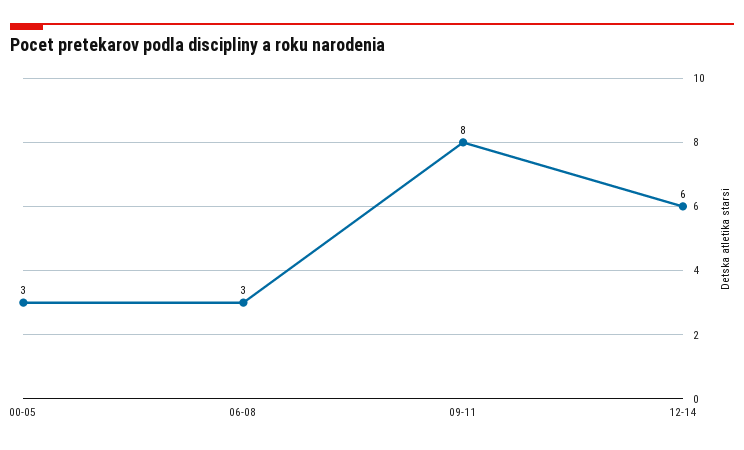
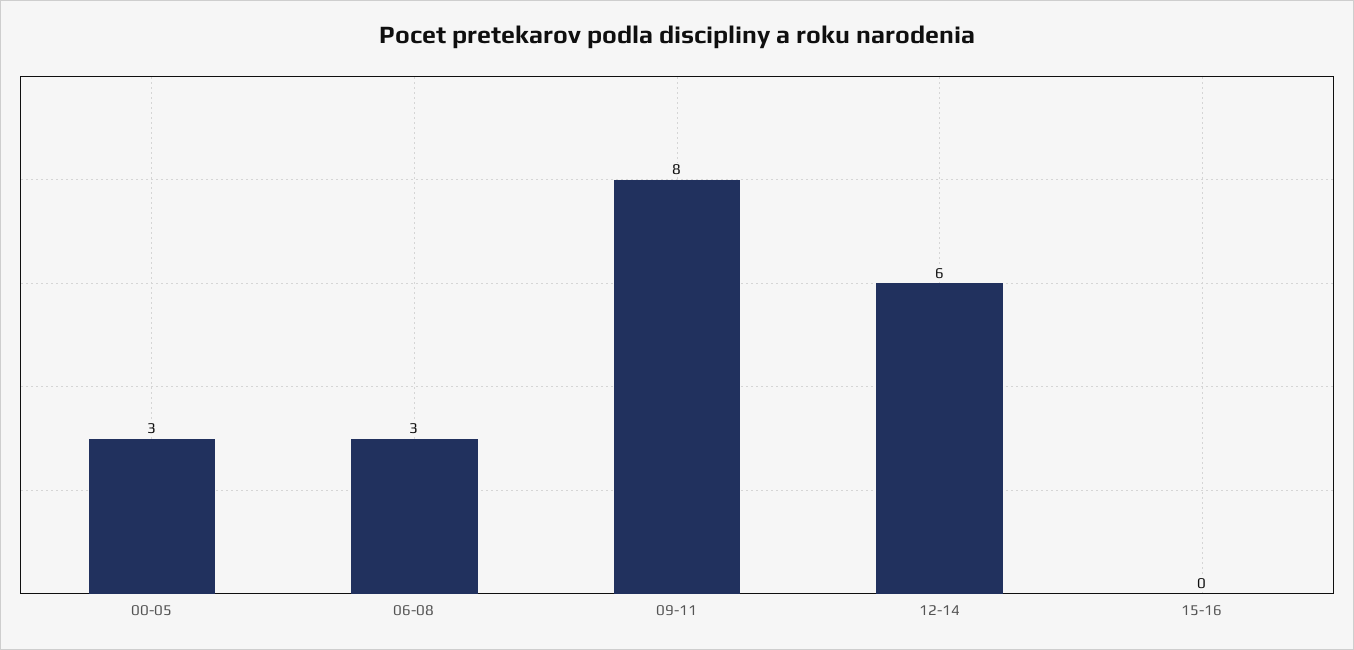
15-16: none -> 0

